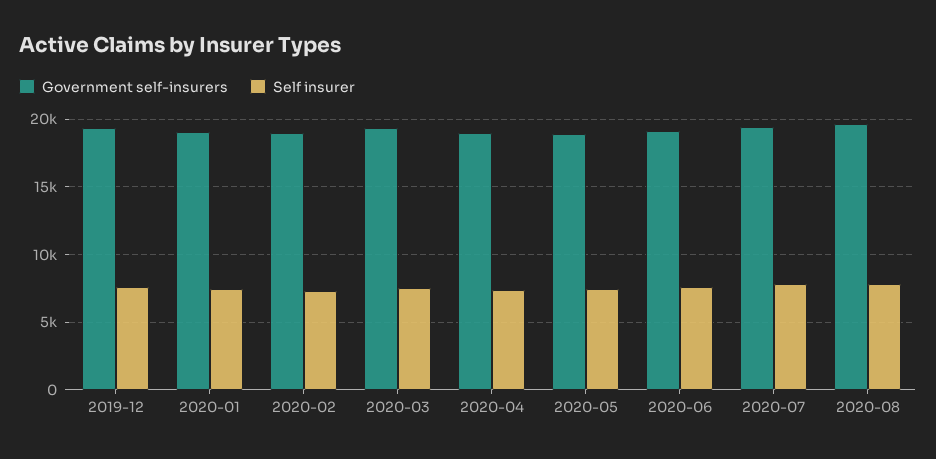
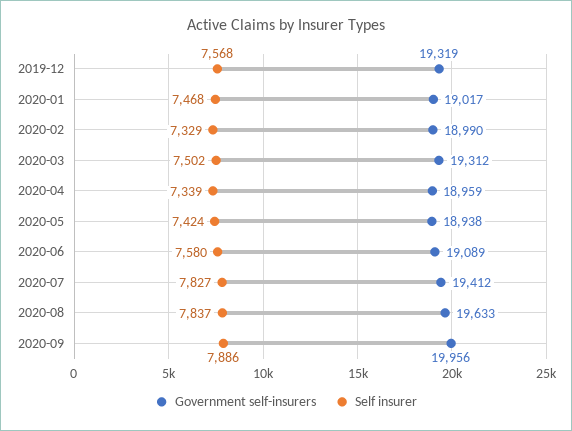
Government self-insurers, 2020-09: none -> 19956
Self insurer, 2020-09: none -> 7886

